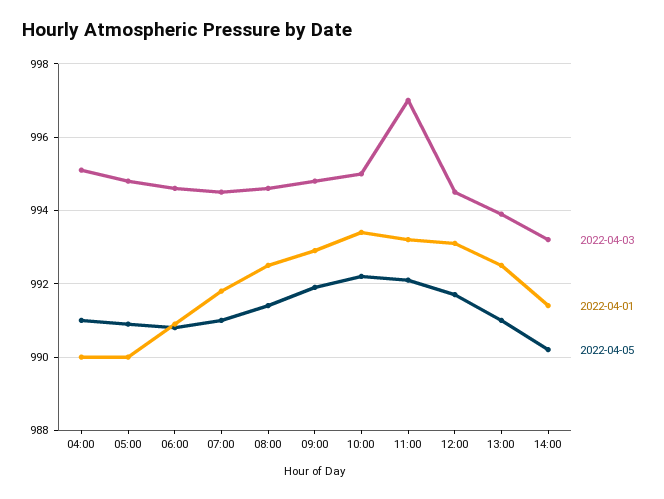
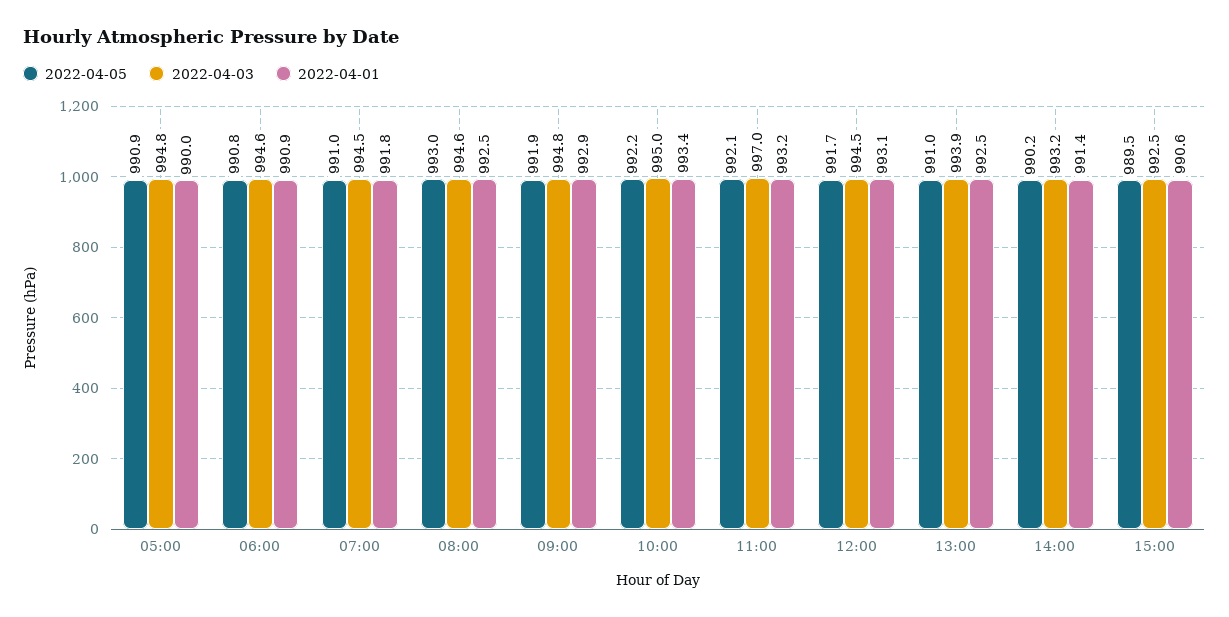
2022-04-03, 04:00: 995 -> none
2022-04-01, 04:00: 990 -> none
2022-04-05, 04:00: 991 -> none
2022-04-05, 08:00: 991.5 -> 993
2022-04-05, 15:00: none -> 989.5
2022-04-03, 15:00: none -> 992.5
2022-04-01, 15:00: none -> 990.6

